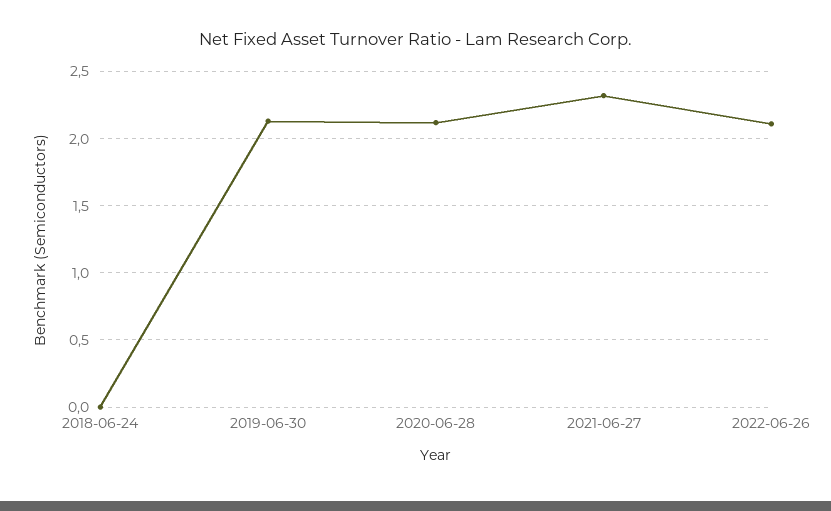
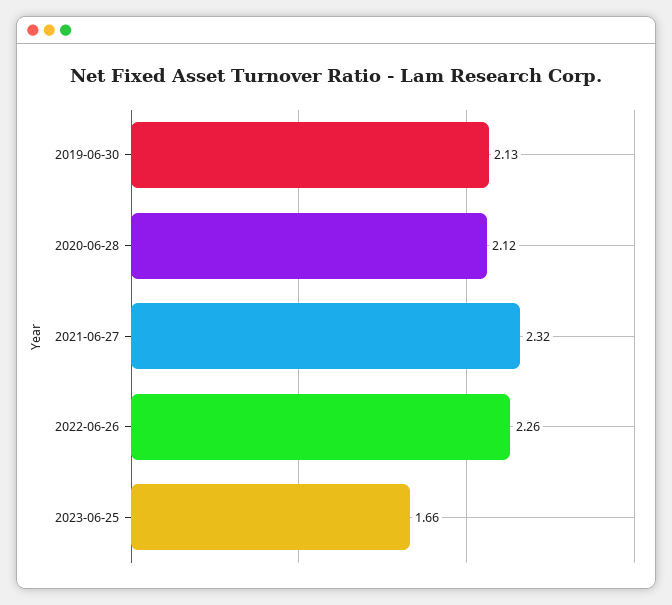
2018-06-24: 0 -> none
2022-06-26: 2.1 -> 2.26
2023-06-25: none -> 1.66

